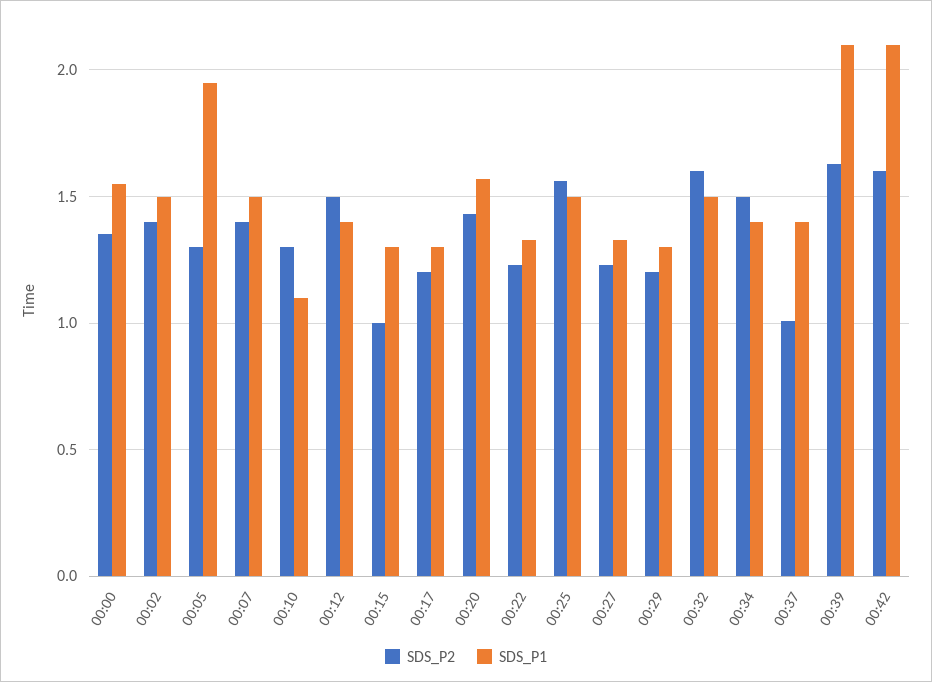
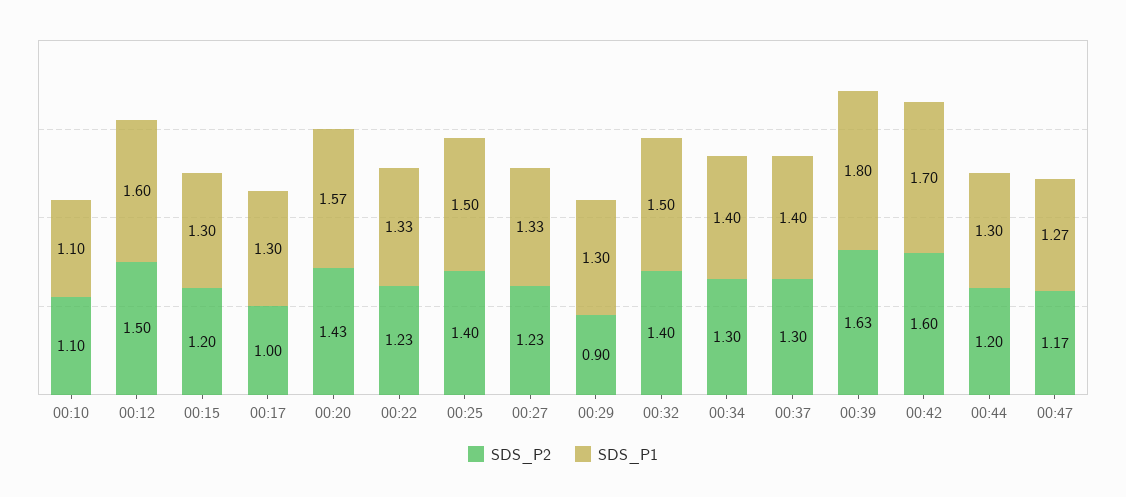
SDS_P2, 00:00: 1.35 -> none
SDS_P1, 00:00: 1.55 -> none
SDS_P2, 00:02: 1.4 -> none
SDS_P1, 00:02: 1.5 -> none
SDS_P2, 00:05: 1.3 -> none
SDS_P1, 00:05: 1.95 -> none
SDS_P2, 00:07: 1.4 -> none
SDS_P1, 00:07: 1.5 -> none
SDS_P2, 00:10: 1.3 -> 1.1
SDS_P1, 00:12: 1.4 -> 1.6
SDS_P2, 00:15: 1 -> 1.2
SDS_P2, 00:17: 1.2 -> 1
SDS_P2, 00:25: 1.55 -> 1.4
SDS_P2, 00:29: 1.2 -> 0.9
SDS_P2, 00:32: 1.6 -> 1.4
SDS_P2, 00:34: 1.5 -> 1.3
SDS_P2, 00:37: 1 -> 1.3
SDS_P1, 00:39: 2.1 -> 1.8
SDS_P1, 00:42: 2.1 -> 1.7
SDS_P2, 00:44: none -> 1.2
SDS_P1, 00:44: none -> 1.3
SDS_P2, 00:47: none -> 1.17
SDS_P1, 00:47: none -> 1.27

